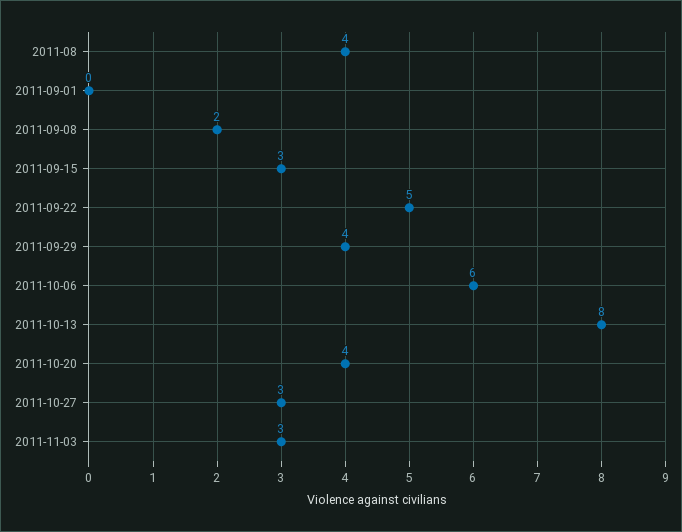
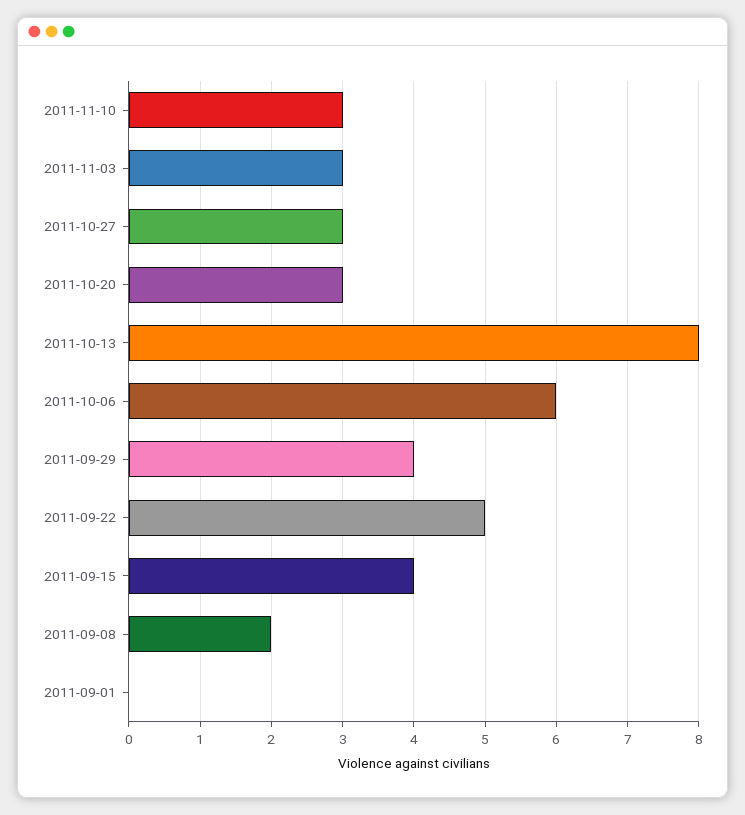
2011-08: 4 -> none
2011-09-15: 3 -> 4
2011-10-20: 4 -> 3
2011-11-10: none -> 3

